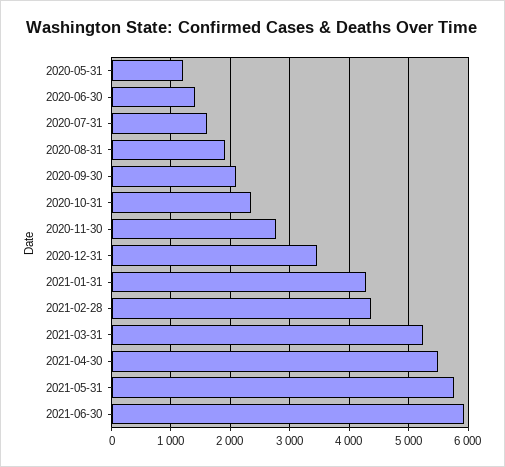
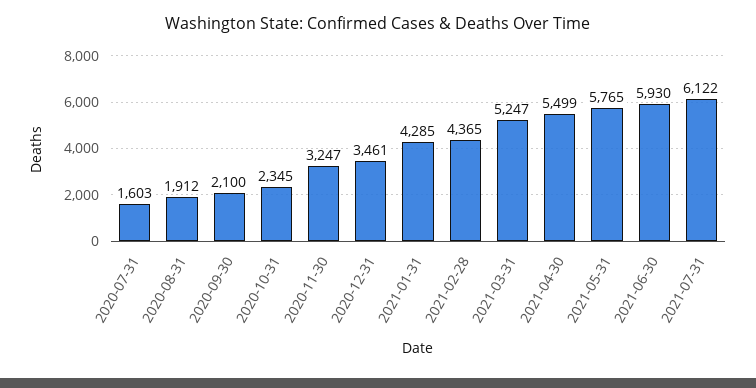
2020-05-31: 1200 -> none
2020-06-30: 1400 -> none
2020-11-30: 2800 -> 3247
2021-07-31: none -> 6122

